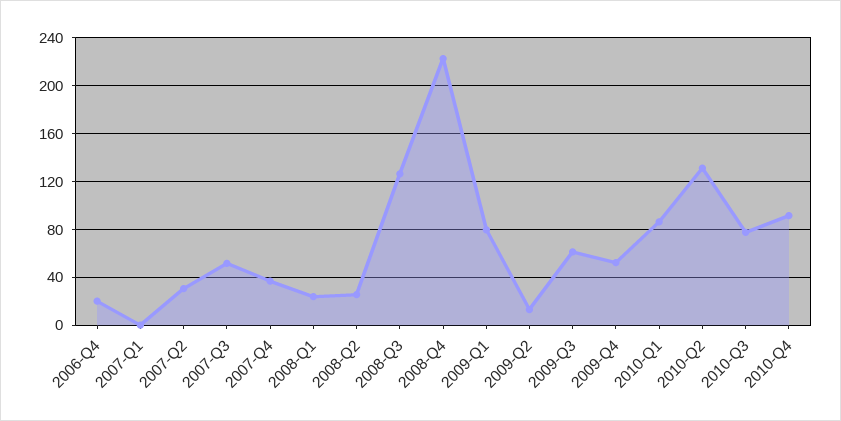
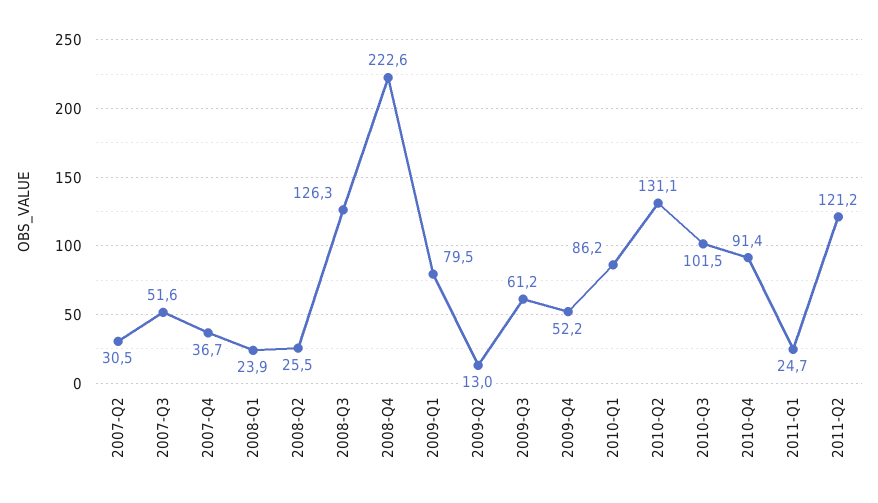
2006-Q4: 20 -> none
2007-Q1: 0 -> none
2010-Q3: 80 -> 101.5
2011-Q1: none -> 24.7
2011-Q2: none -> 121.2

